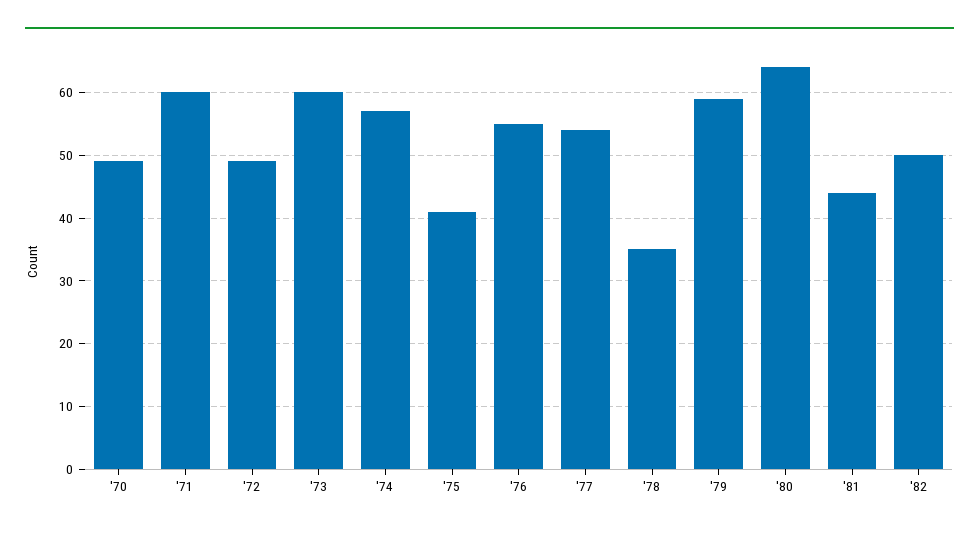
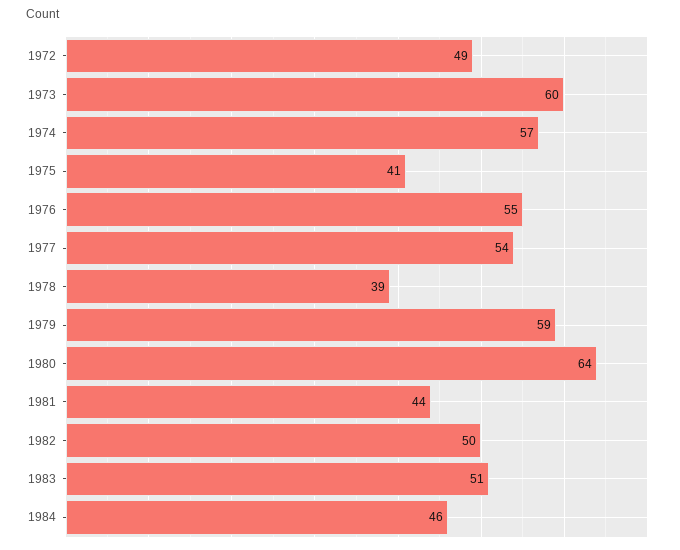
'70: 49 -> none
'71: 60 -> none
'78: 35 -> 39
1983: none -> 51
1984: none -> 46

